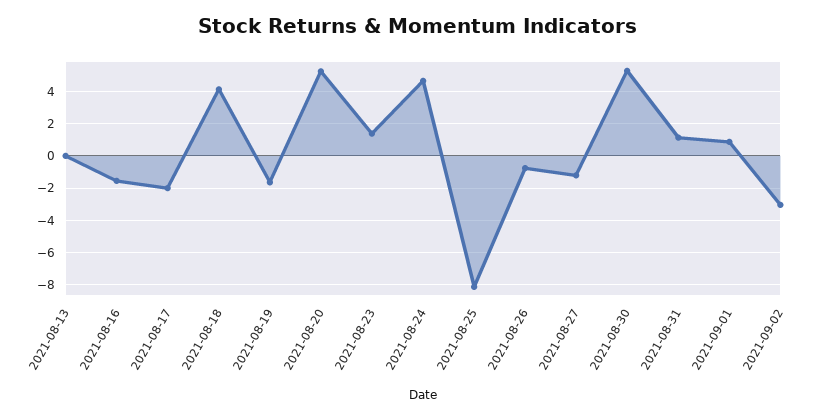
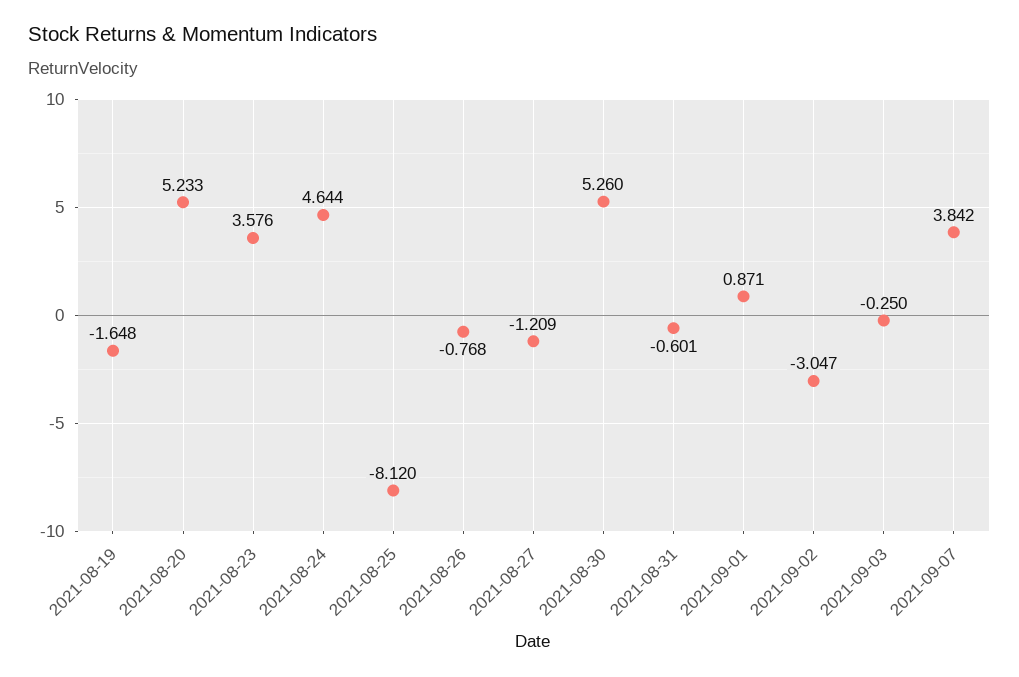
2021-08-13: 0 -> none
2021-08-16: -1.5 -> none
2021-08-17: -2 -> none
2021-08-18: 4 -> none
2021-08-23: 1.5 -> 3.576
2021-08-31: 1 -> -0.601
2021-09-03: none -> -0.25
2021-09-07: none -> 3.842

